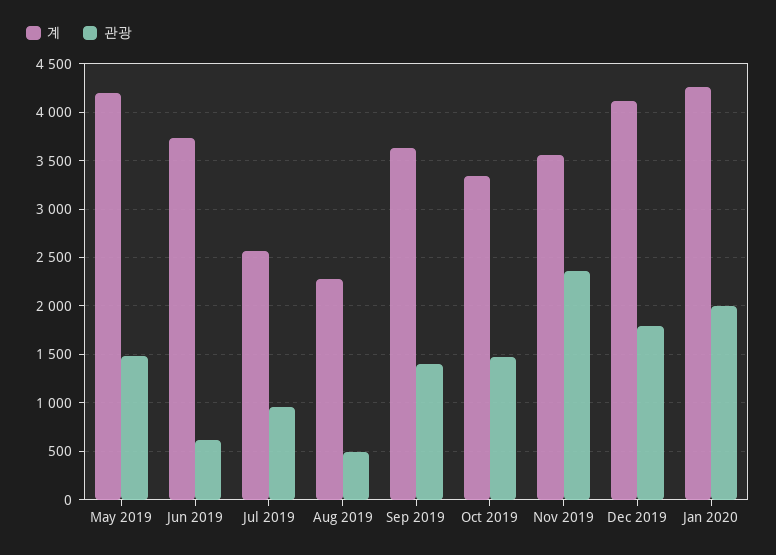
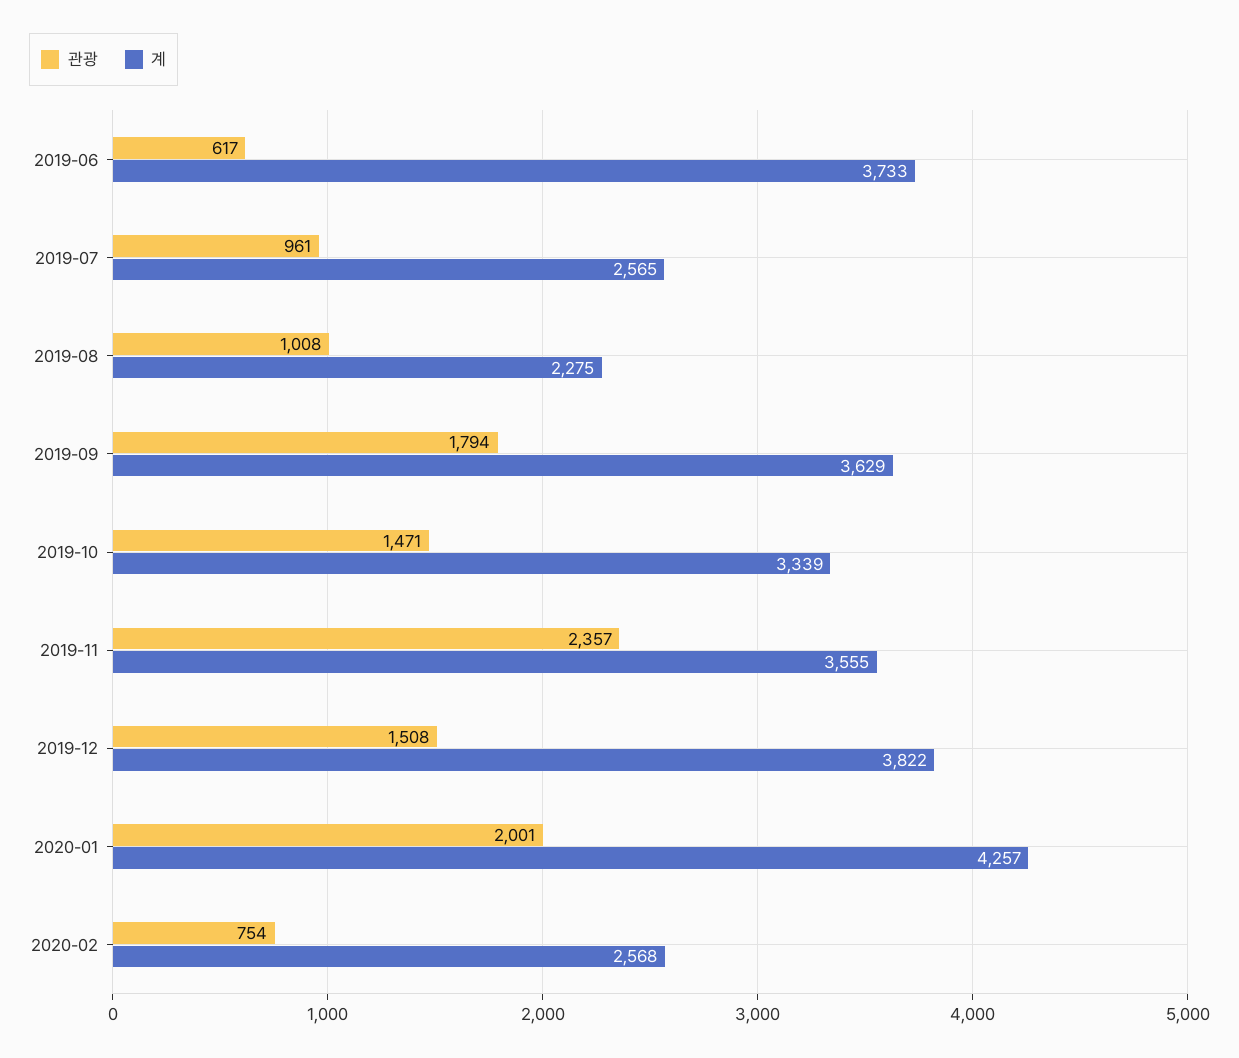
계, May 2019: 4200 -> none
관광, May 2019: 1500 -> none
관광, Aug 2019: 500 -> 1008
관광, Sep 2019: 1400 -> 1794
계, Dec 2019: 4100 -> 3822
관광, Dec 2019: 1800 -> 1508
관광, 2020-02: none -> 754
계, 2020-02: none -> 2568

